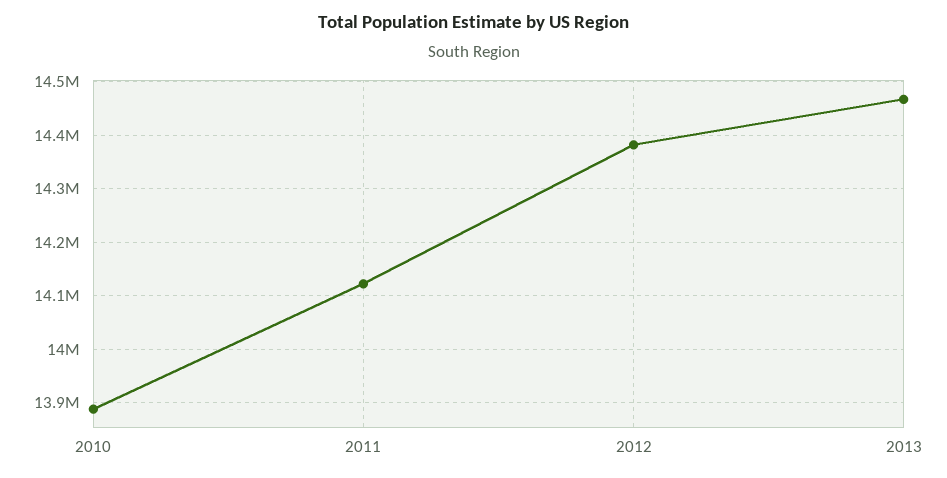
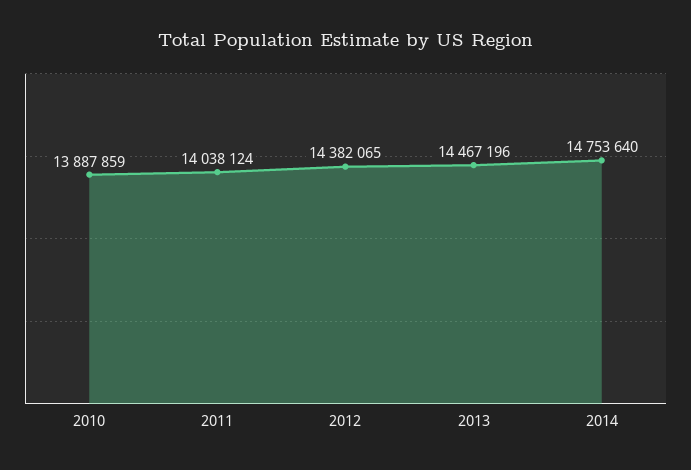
2011: 14120000 -> 14038124
2014: none -> 14753640

